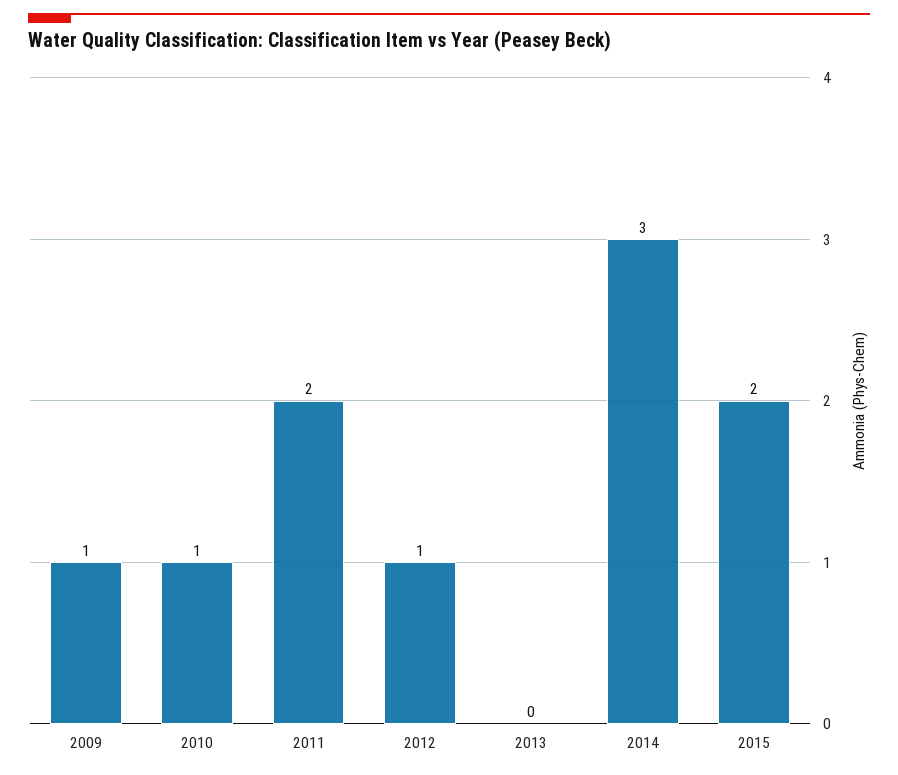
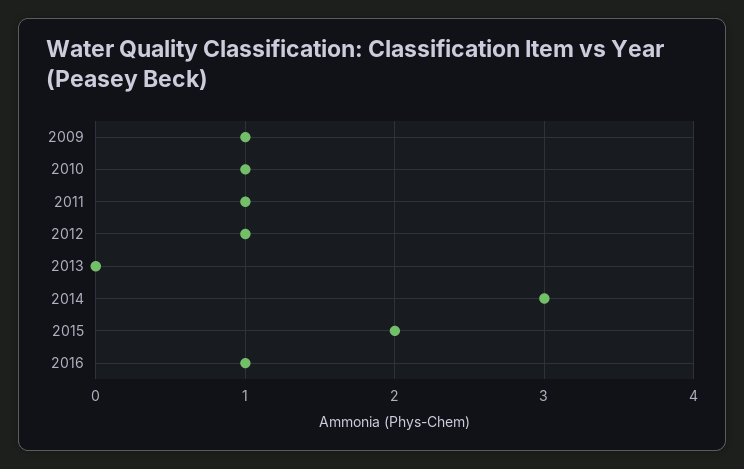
2011: 2 -> 1
2016: none -> 1

